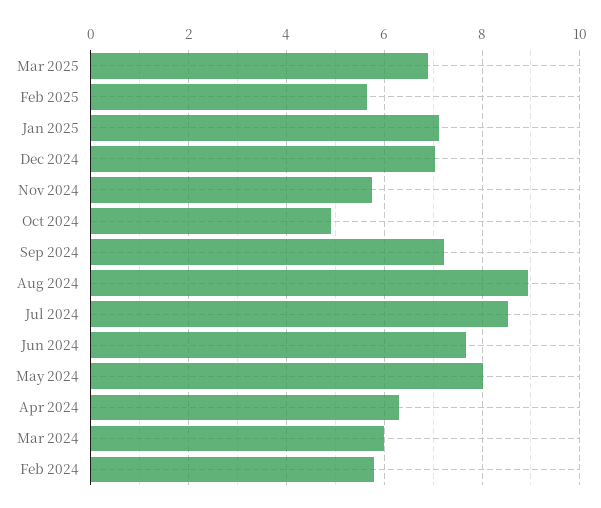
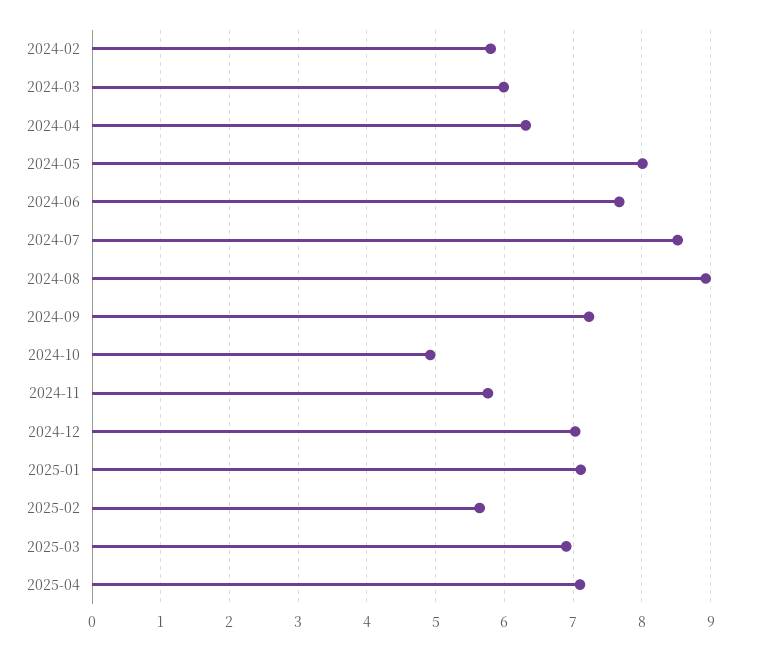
2025-04: none -> 7.1

